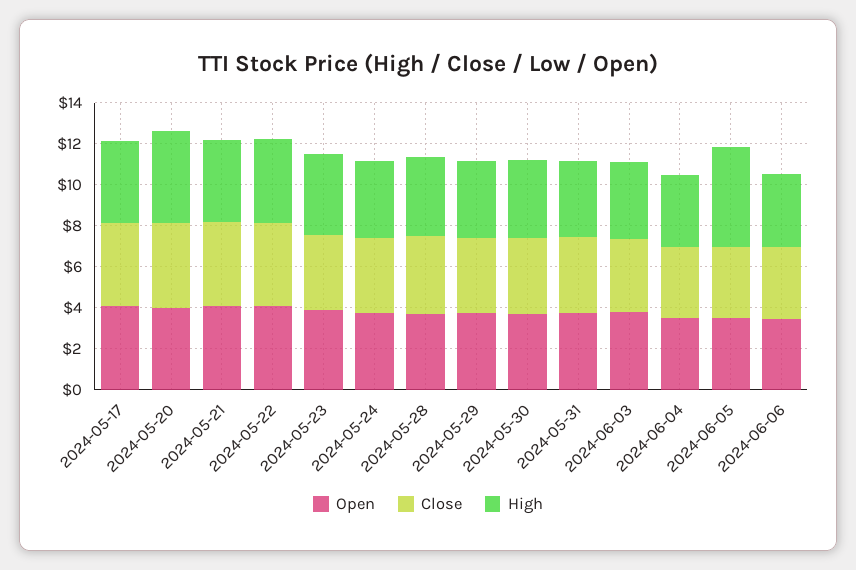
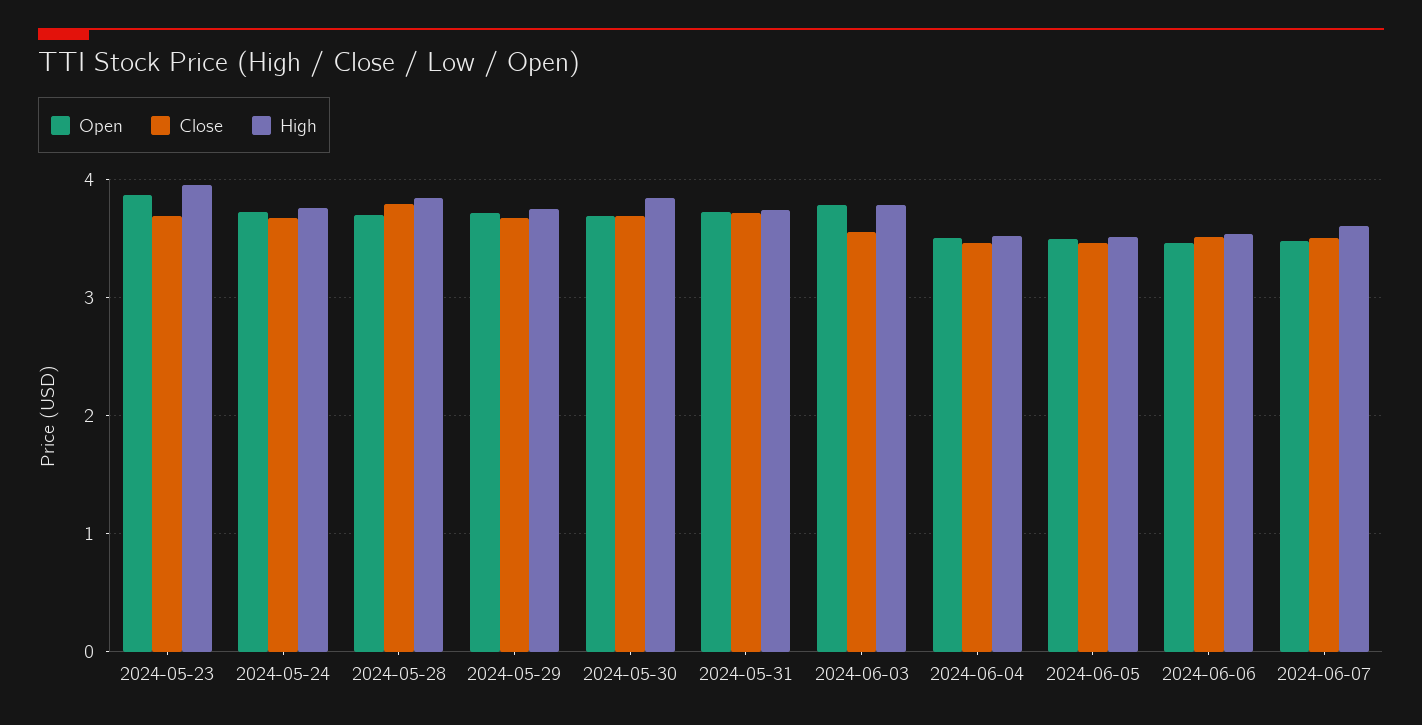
Open, 2024-05-17: 4 -> none
Close, 2024-05-17: 4 -> none
High, 2024-05-17: 4 -> none
Open, 2024-05-20: 4 -> none
Close, 2024-05-20: 4 -> none
High, 2024-05-20: 4.5 -> none
Open, 2024-05-21: 4 -> none
Close, 2024-05-21: 4 -> none
High, 2024-05-21: 4 -> none
Open, 2024-05-22: 4 -> none
Close, 2024-05-22: 4 -> none
High, 2024-05-22: 4 -> none
High, 2024-06-05: 5 -> 3.5
Open, 2024-06-07: none -> 3.5
Close, 2024-06-07: none -> 3.5
High, 2024-06-07: none -> 3.6

